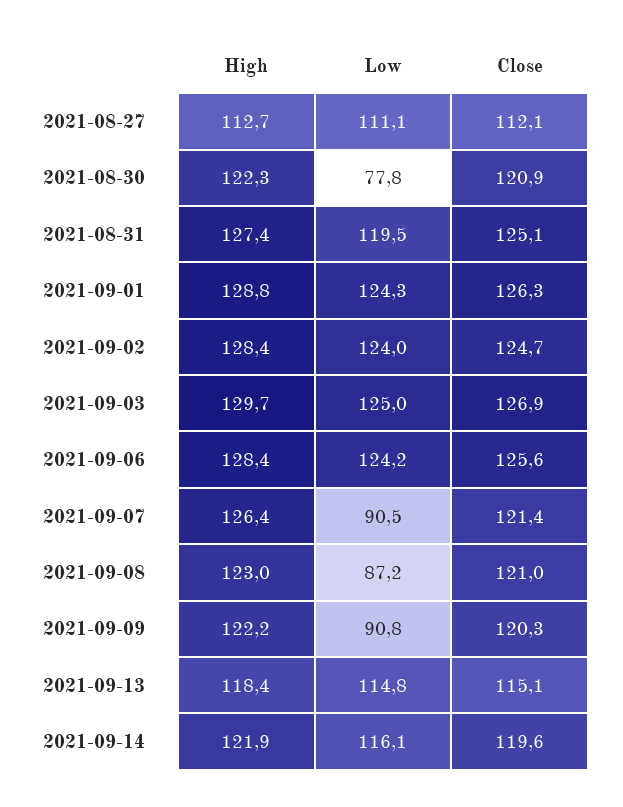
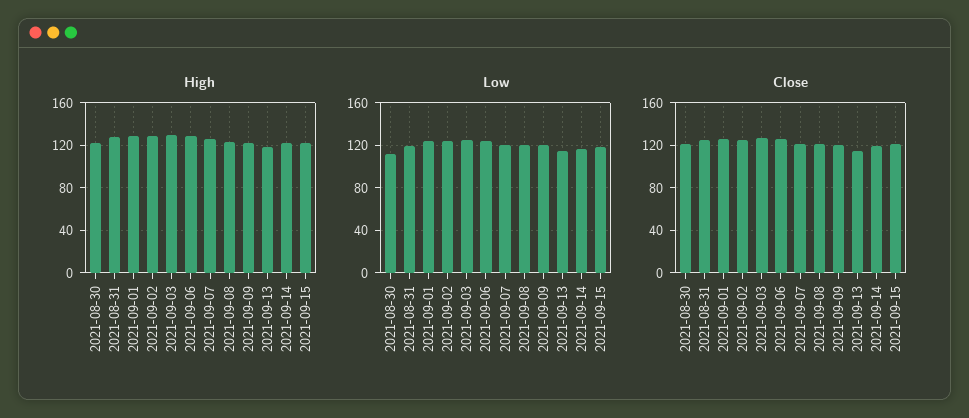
High, 2021-08-27: 112.7 -> none
Low, 2021-08-27: 111.1 -> none
Close, 2021-08-27: 112.1 -> none
Low, 2021-08-30: 77.8 -> 110
Low, 2021-09-07: 90.5 -> 120
Low, 2021-09-08: 87.2 -> 120
Low, 2021-09-09: 90.8 -> 120
High, 2021-09-15: none -> 120
Low, 2021-09-15: none -> 120
Close, 2021-09-15: none -> 120

